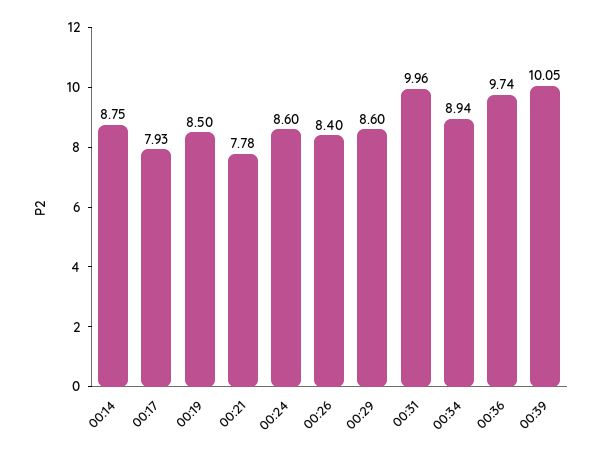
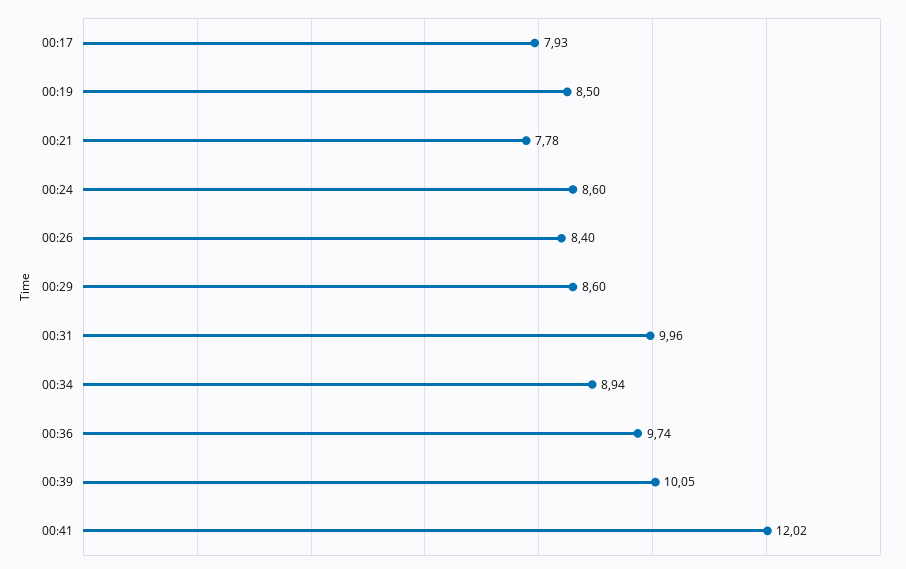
00:14: 8.75 -> none
00:41: none -> 12.02

